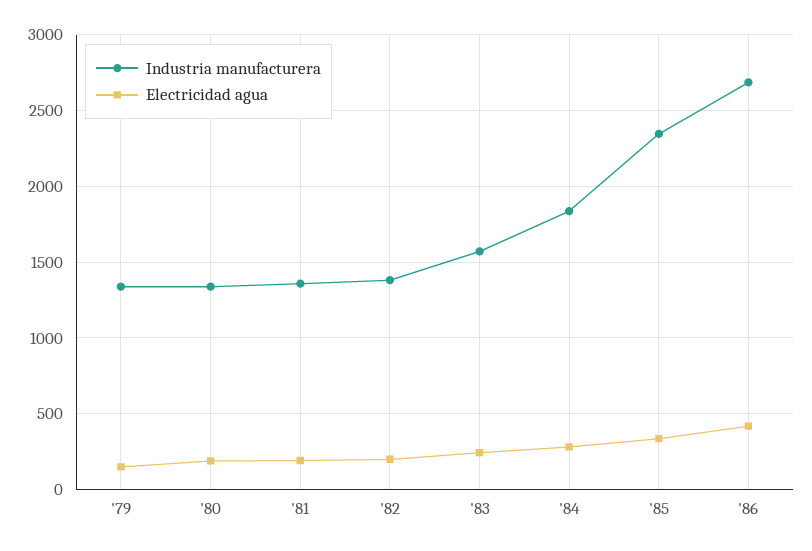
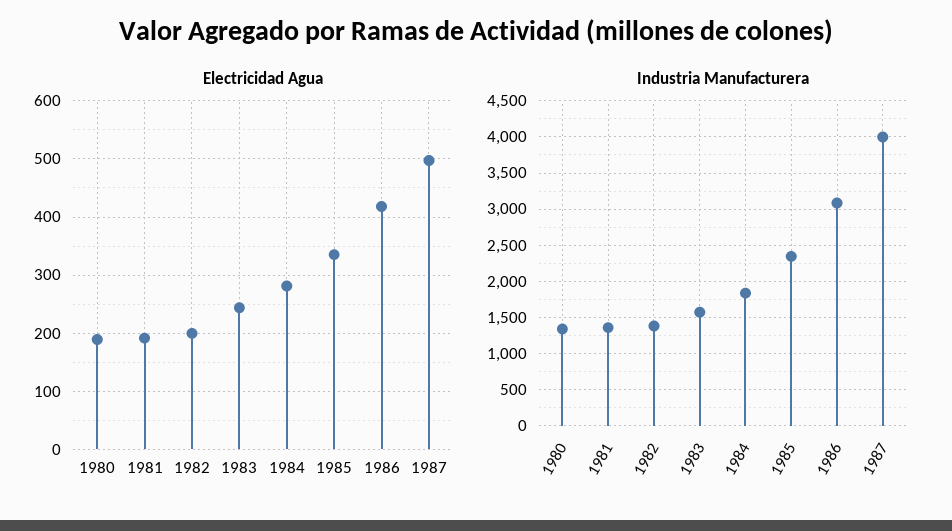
Industria manufacturera, '79: 1350 -> none
Electricidad agua, '79: 150 -> none
Industria manufacturera, '86: 2700 -> 3100
Electricidad agua, 1987: none -> 500
Industria manufacturera, 1987: none -> 4000

